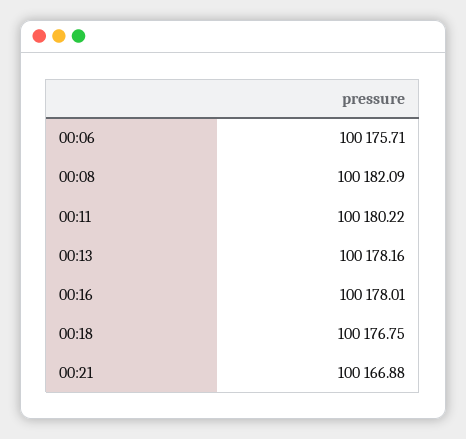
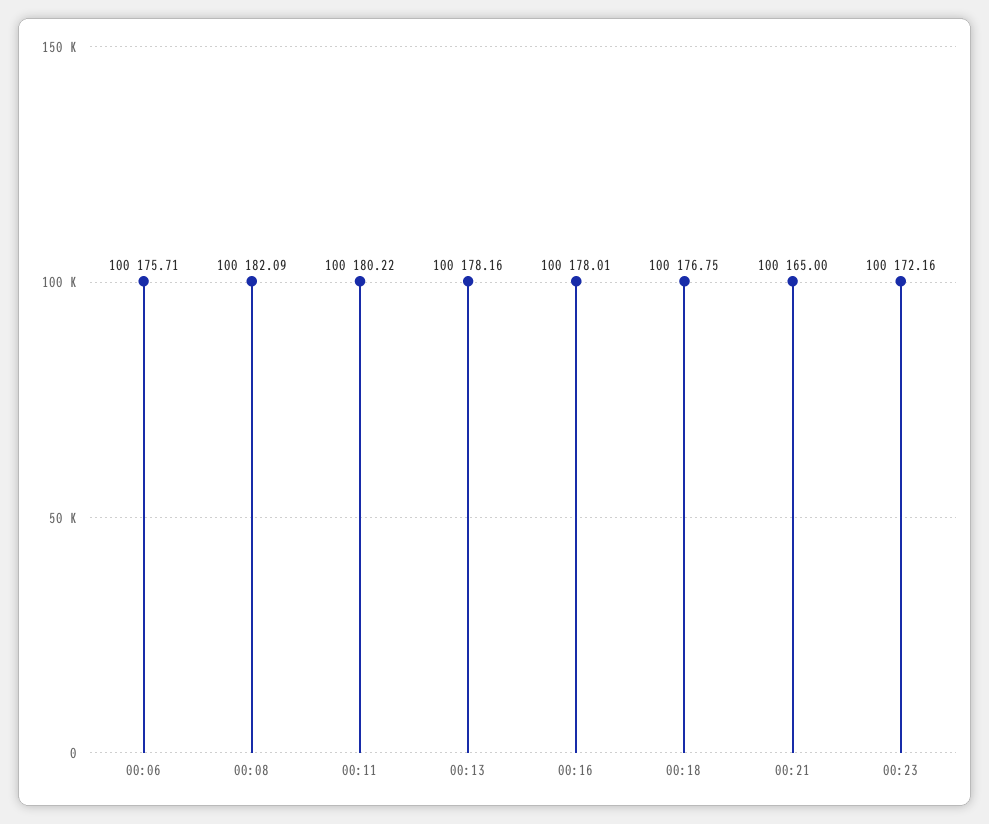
00:21: 100166.88 -> 100165
00:23: none -> 100172.16

